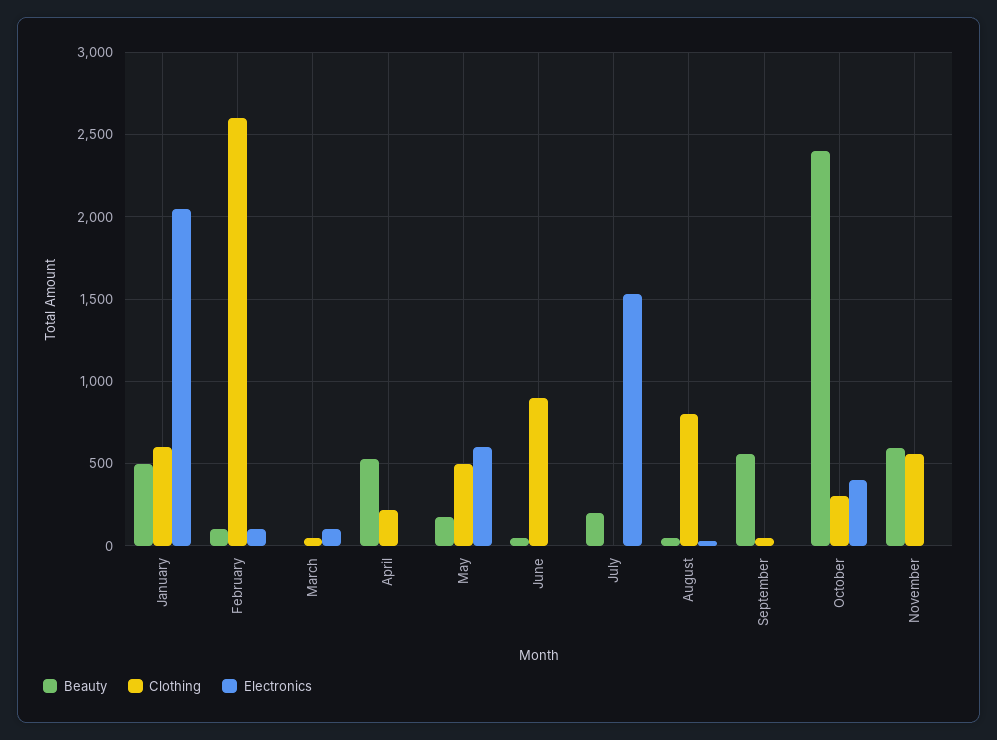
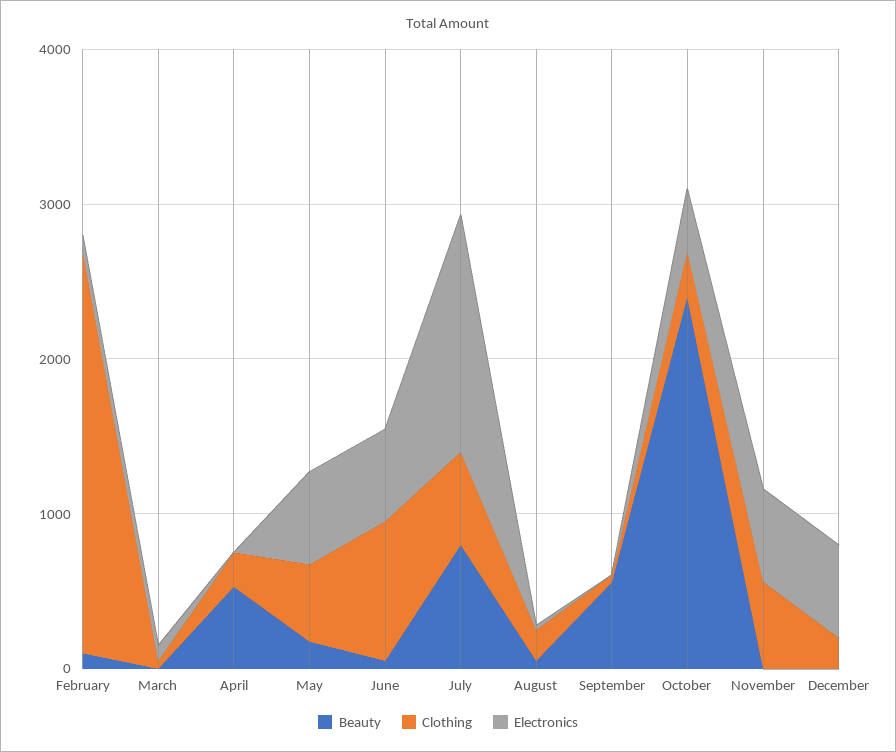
Beauty, January: 500 -> none
Clothing, January: 600 -> none
Electronics, January: 2050 -> none
Electronics, June: 0 -> 600
Beauty, July: 200 -> 800
Clothing, July: 0 -> 600
Clothing, August: 800 -> 200
Beauty, November: 600 -> 0
Electronics, November: 0 -> 600
Beauty, December: none -> 0
Clothing, December: none -> 200
Electronics, December: none -> 600

